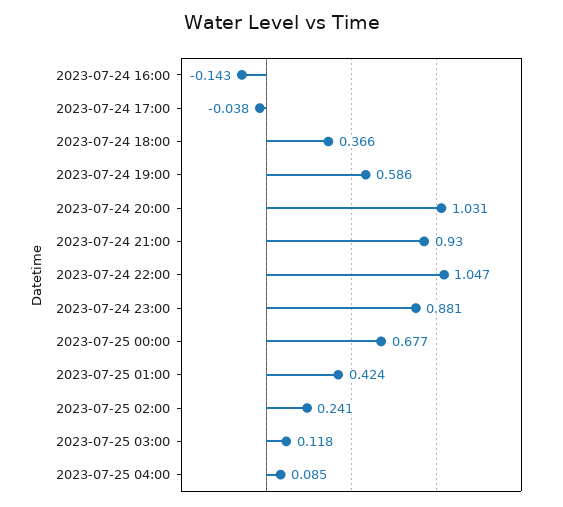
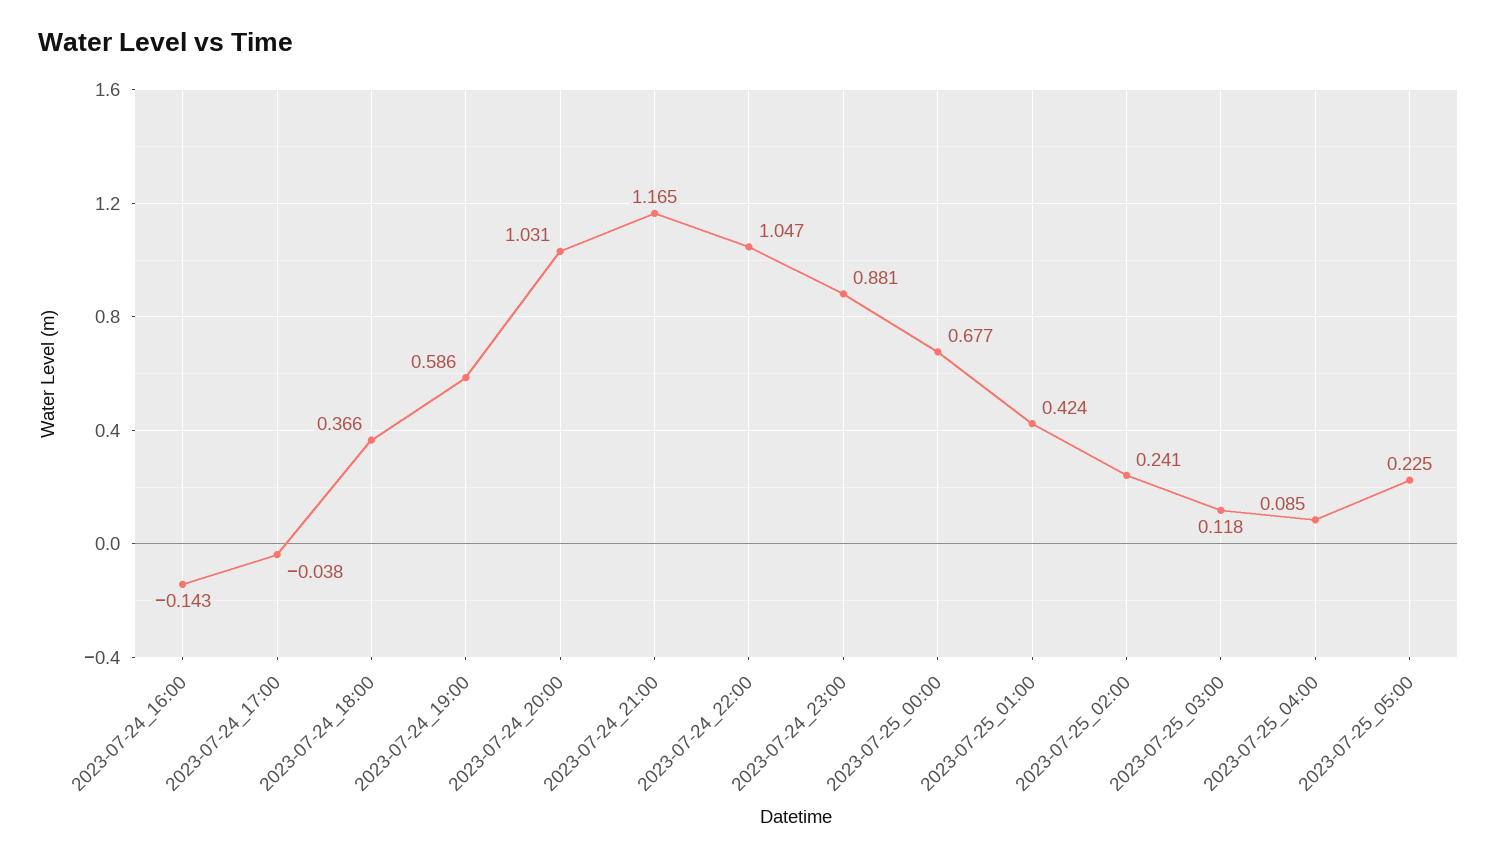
2023-07-24 21:00: 0.93 -> 1.165
2023-07-25_05:00: none -> 0.225

